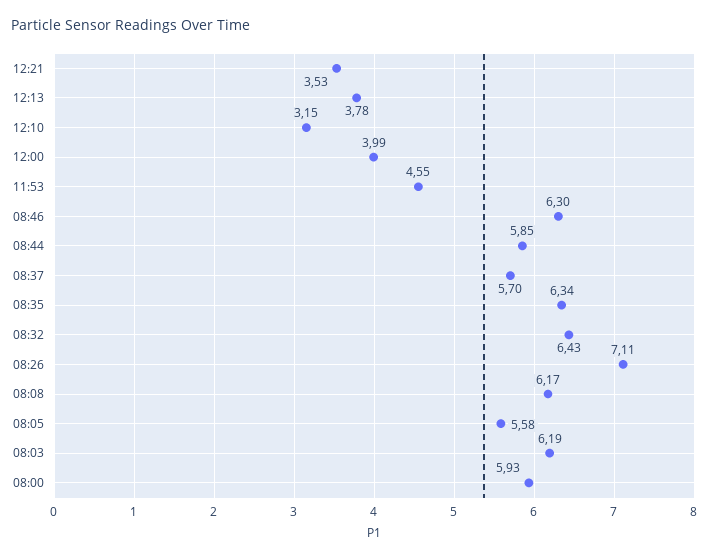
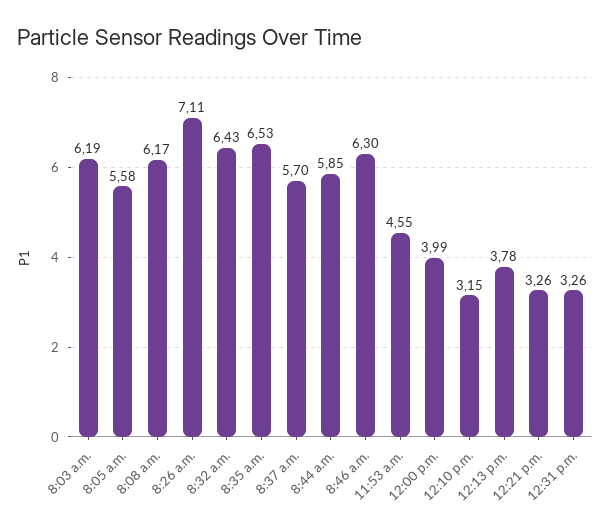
12:21: 3.53 -> 3.26
08:35: 6.34 -> 6.53
08:00: 5.93 -> none
12:31 p.m.: none -> 3.26

